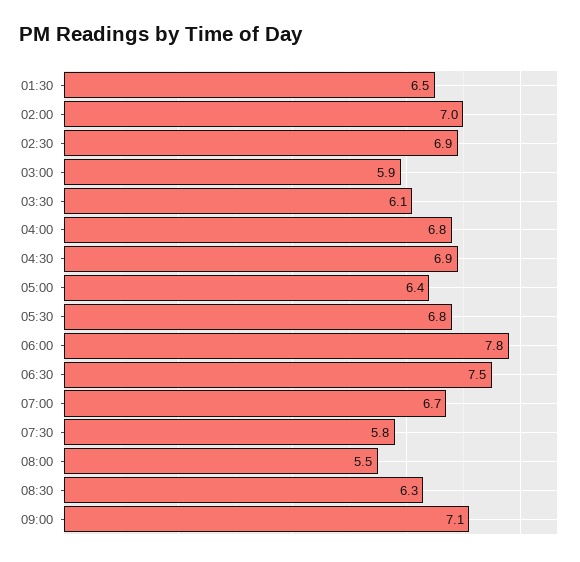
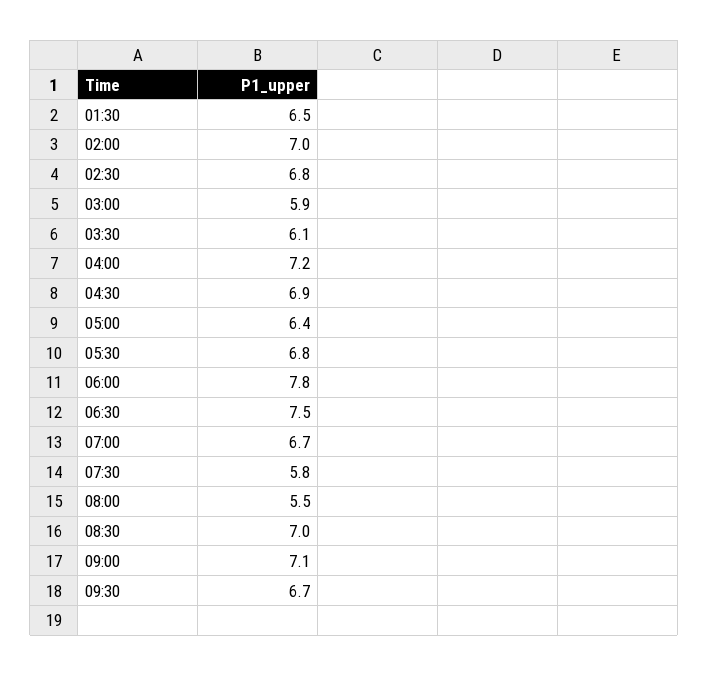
02:30: 6.9 -> 6.8
04:00: 6.8 -> 7.2
08:30: 6.3 -> 7
09:30: none -> 6.7

